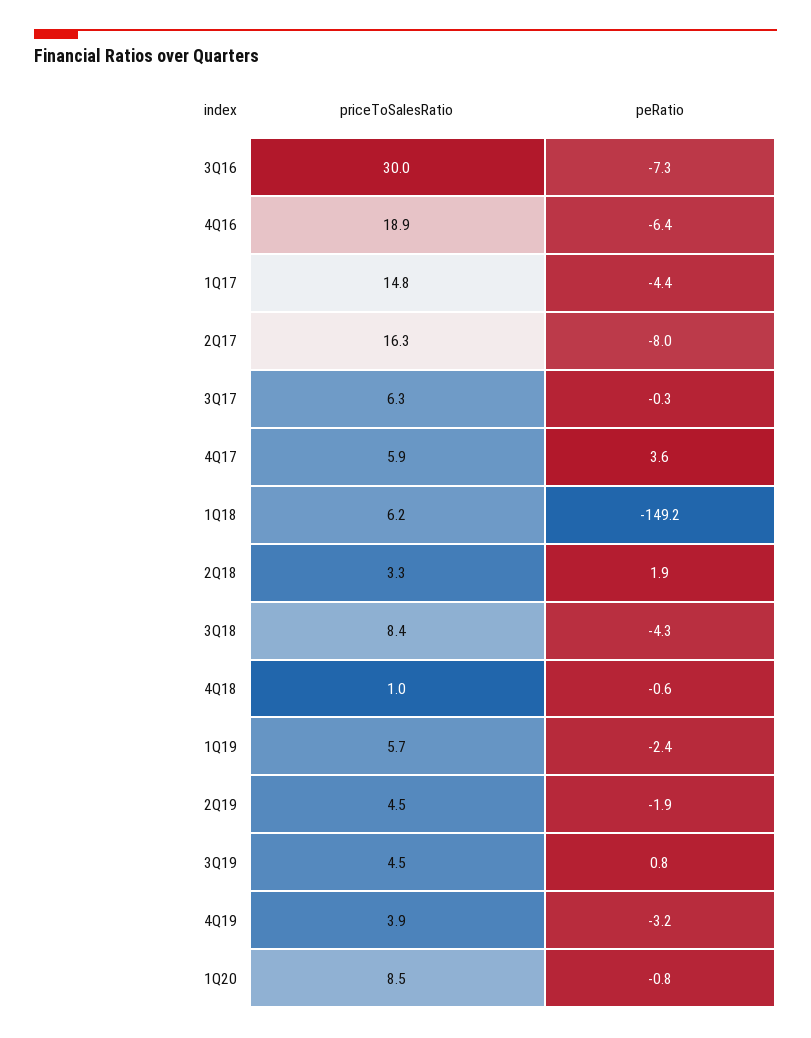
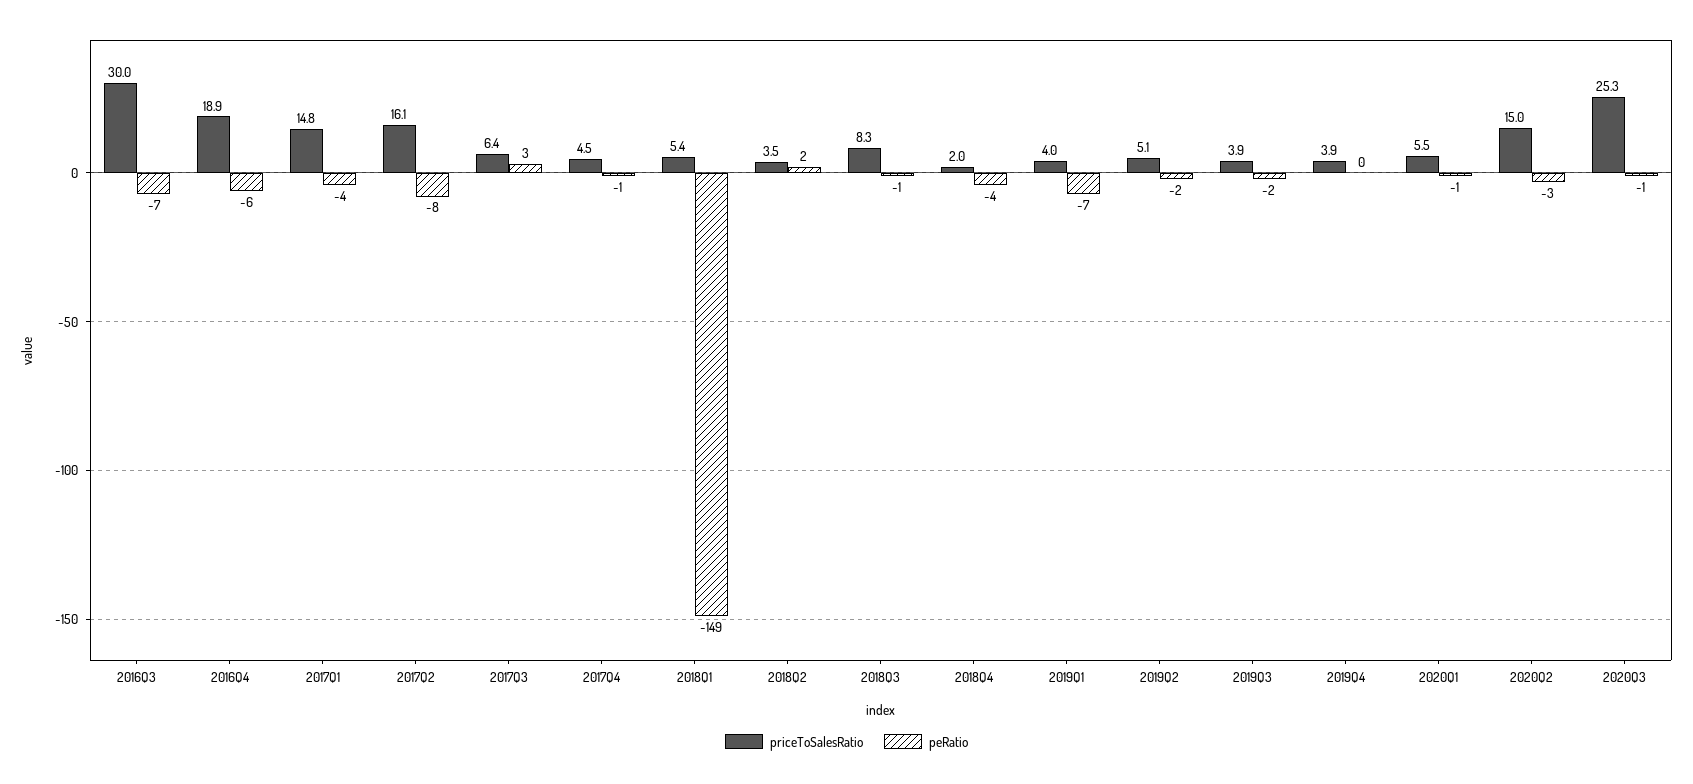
priceToSalesRatio, 2Q17: 16.3 -> 16.1
priceToSalesRatio, 3Q17: 6.3 -> 6.4
peRatio, 3Q17: -0.3 -> 3
priceToSalesRatio, 4Q17: 5.9 -> 4.5
peRatio, 4Q17: 3.6 -> -1
priceToSalesRatio, 1Q18: 6.2 -> 5.4
priceToSalesRatio, 2Q18: 3.3 -> 3.5
priceToSalesRatio, 3Q18: 8.4 -> 8.3
peRatio, 3Q18: -4.3 -> -1
priceToSalesRatio, 4Q18: 1 -> 2
peRatio, 4Q18: -0.6 -> -4
priceToSalesRatio, 1Q19: 5.7 -> 4
peRatio, 1Q19: -2.4 -> -7
priceToSalesRatio, 2Q19: 4.5 -> 5.1
priceToSalesRatio, 3Q19: 4.5 -> 3.9
peRatio, 3Q19: 0.8 -> -2
peRatio, 4Q19: -3.2 -> 0
priceToSalesRatio, 1Q20: 8.5 -> 5.5
priceToSalesRatio, 2020Q2: none -> 15
peRatio, 2020Q2: none -> -3
priceToSalesRatio, 2020Q3: none -> 25.3
peRatio, 2020Q3: none -> -1

